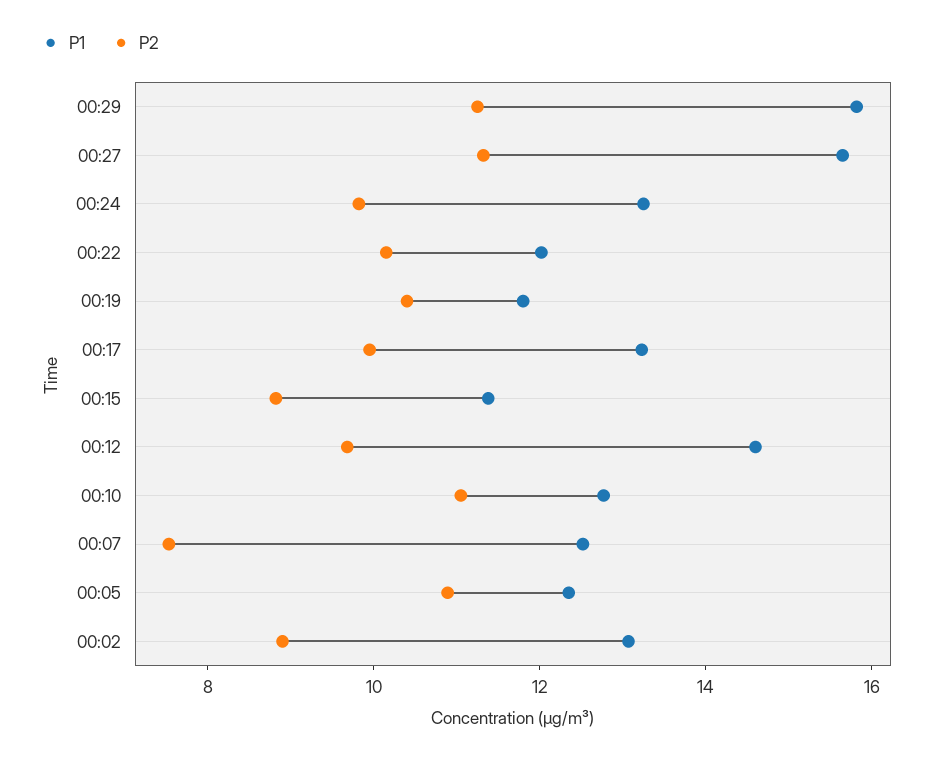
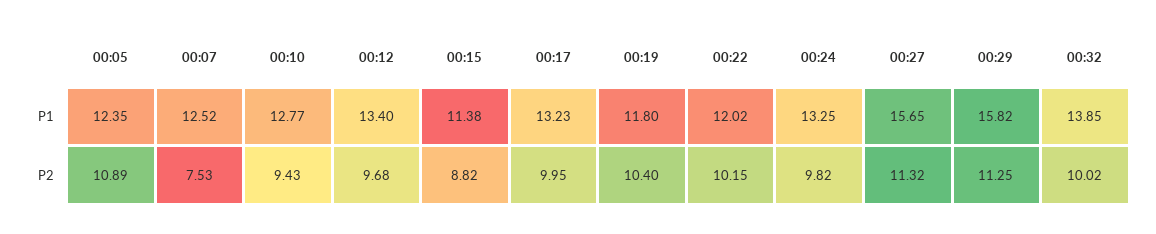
P1, 00:12: 14.5 -> 13.4
P2, 00:10: 11 -> 9.43
P1, 00:02: 13 -> none
P2, 00:02: 9 -> none
P1, 00:32: none -> 13.85
P2, 00:32: none -> 10.02

